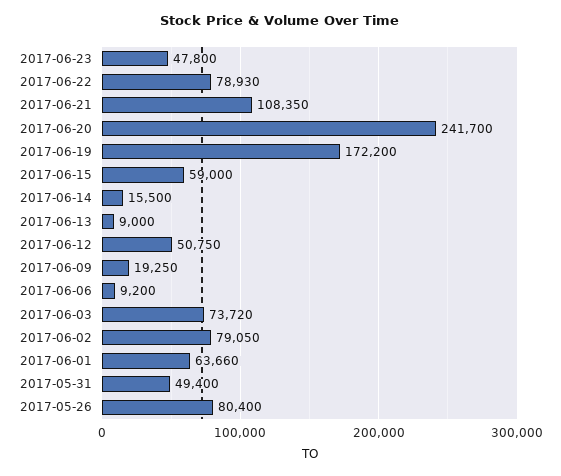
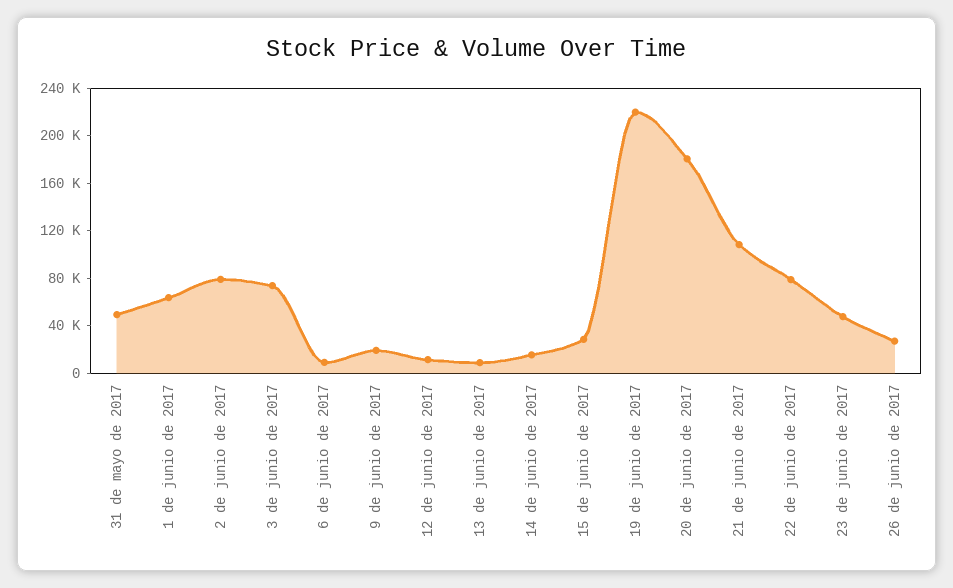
2017-06-20: 241700 -> 180000
2017-06-19: 172200 -> 220000
2017-06-15: 59000 -> 30000
2017-06-12: 50750 -> 10000
2017-05-26: 80400 -> none
26 de junio de 2017: none -> 30000

